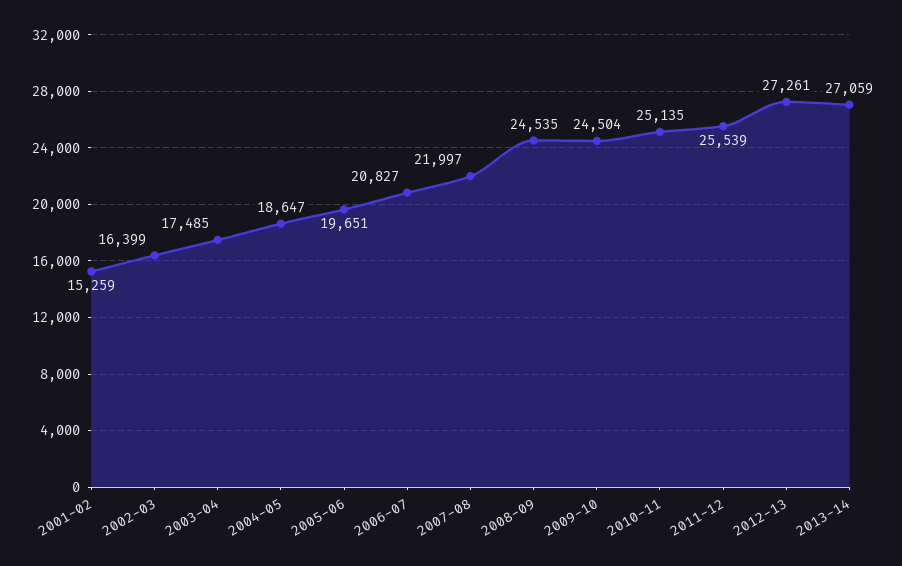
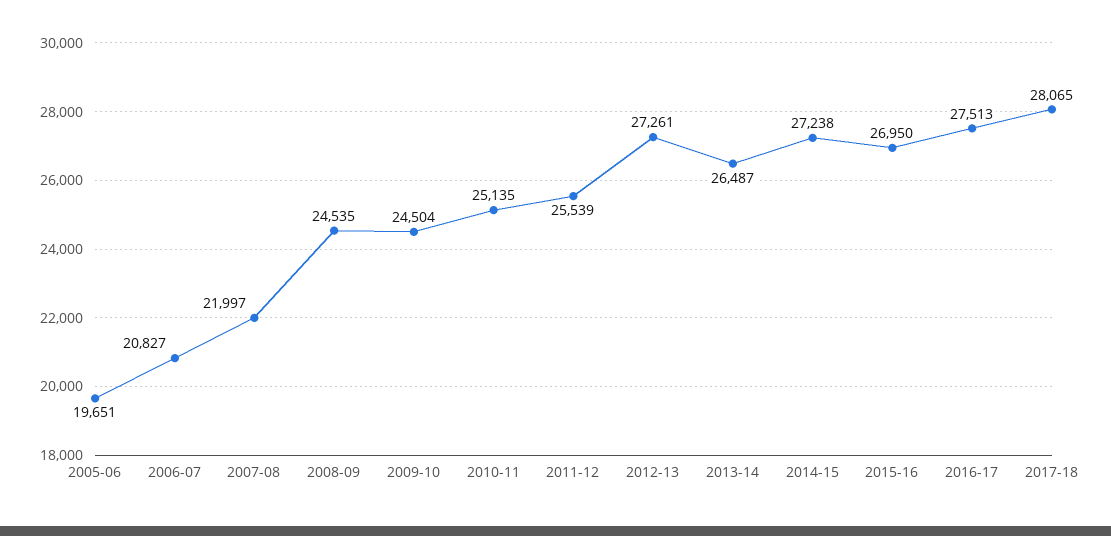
2001-02: 15259 -> none
2002-03: 16399 -> none
2003-04: 17485 -> none
2004-05: 18647 -> none
2013-14: 27059 -> 26487
2014-15: none -> 27238
2015-16: none -> 26950
2016-17: none -> 27513
2017-18: none -> 28065

